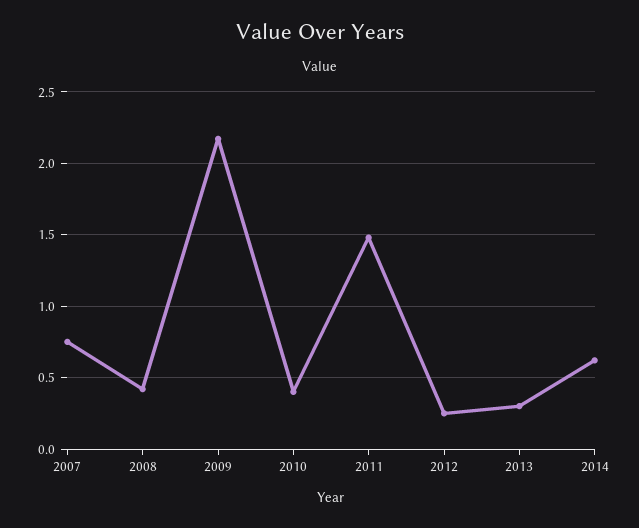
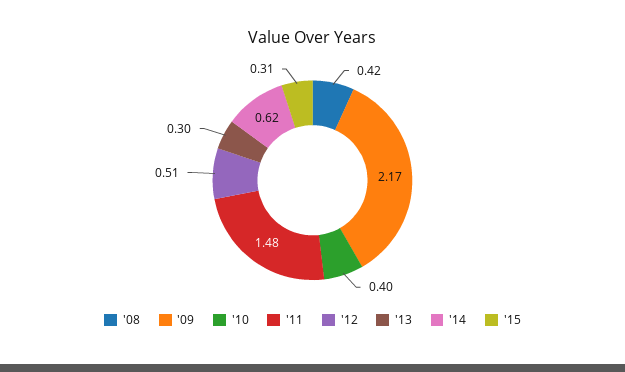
2007: 0.75 -> none
2012: 0.25 -> 0.51
'15: none -> 0.31

